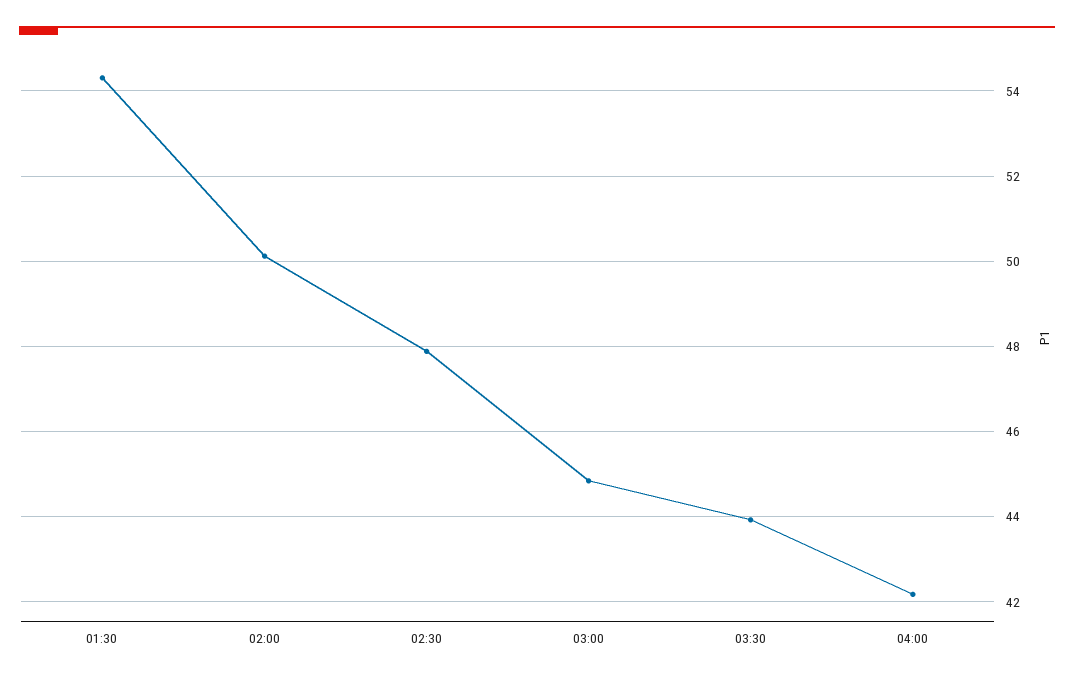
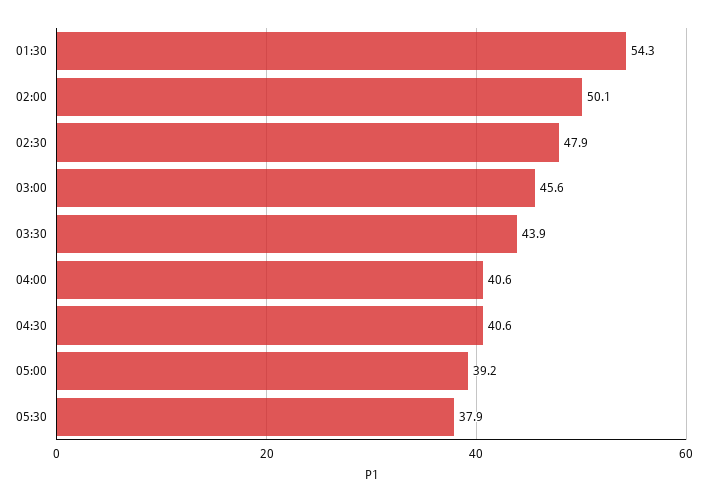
03:00: 44.8 -> 45.6
04:00: 42.2 -> 40.6
04:30: none -> 40.6
05:00: none -> 39.2
05:30: none -> 37.9

